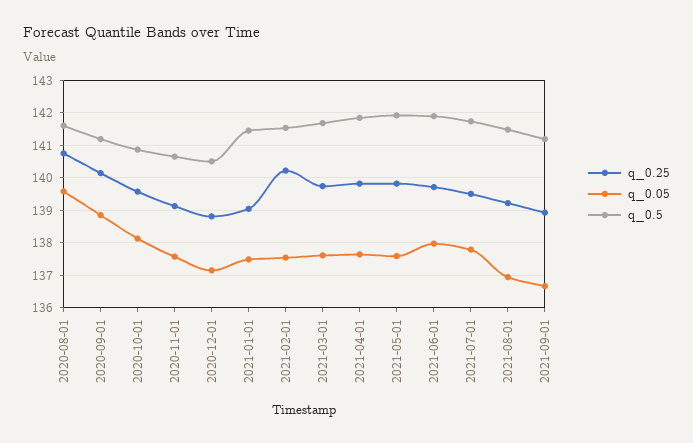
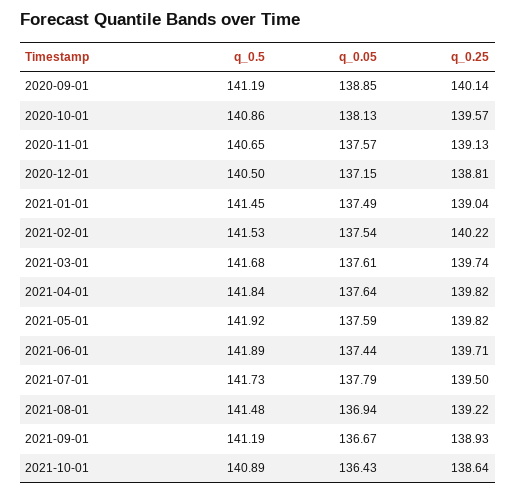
q_0.25, 2020-08-01: 140.8 -> none
q_0.05, 2020-08-01: 139.6 -> none
q_0.5, 2020-08-01: 141.6 -> none
q_0.05, 2021-06-01: 138 -> 137.44
q_0.5, 2021-10-01: none -> 140.89
q_0.05, 2021-10-01: none -> 136.43
q_0.25, 2021-10-01: none -> 138.64

